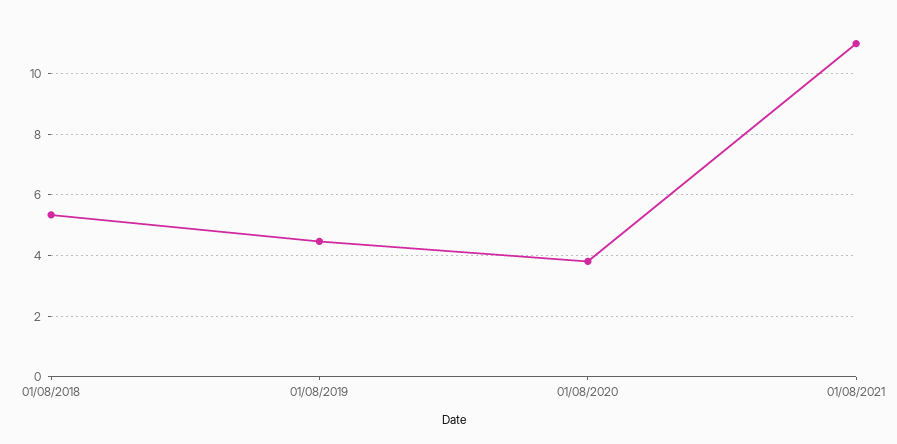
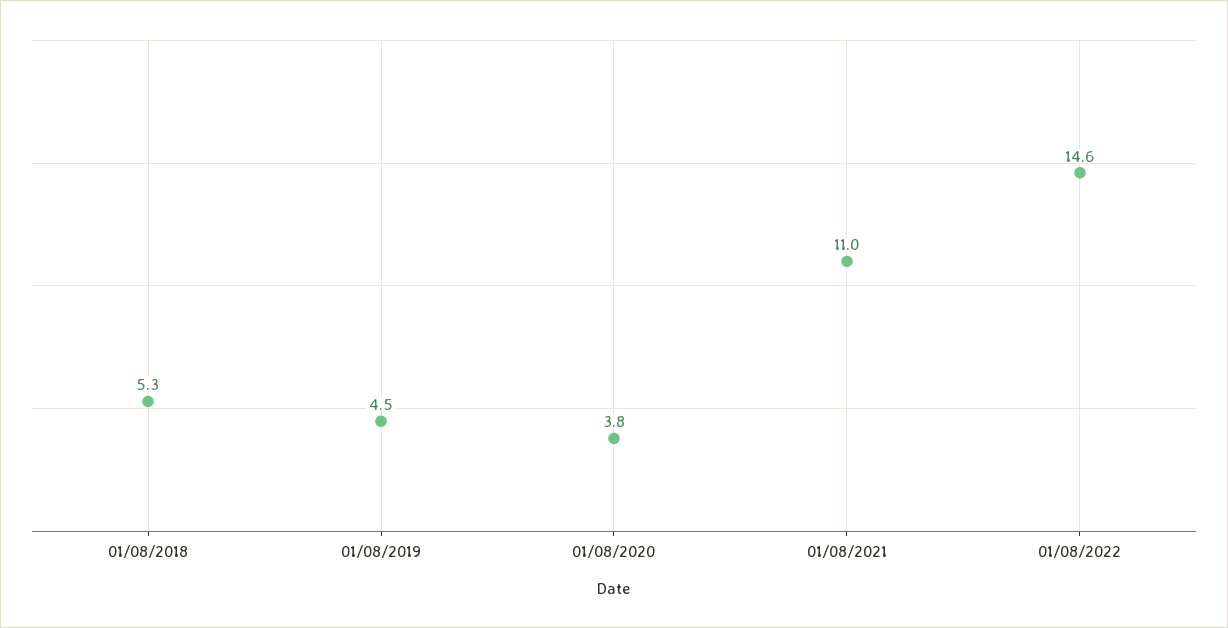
01/08/2022: none -> 14.6

